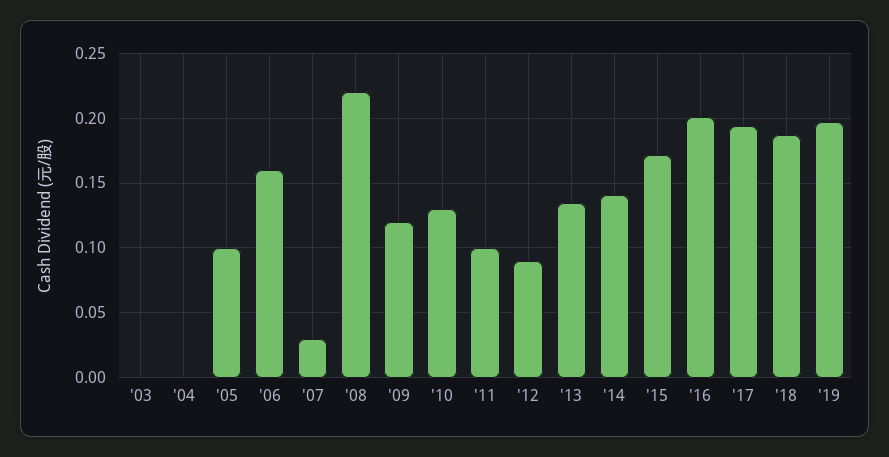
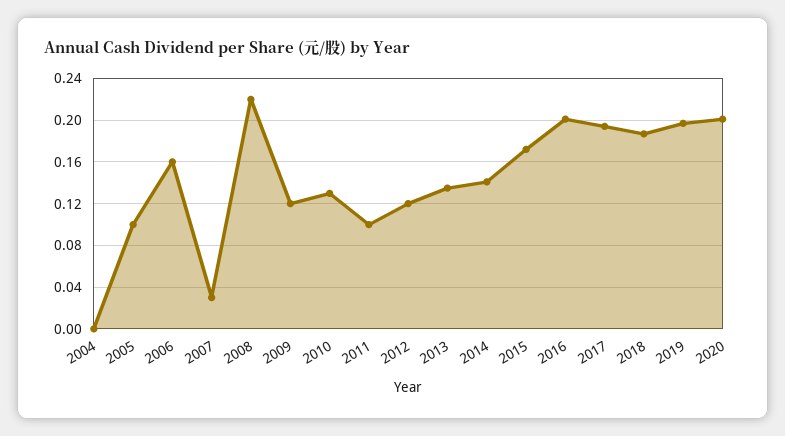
'03: 0 -> none
'12: 0.09 -> 0.12
2020: none -> 0.2

